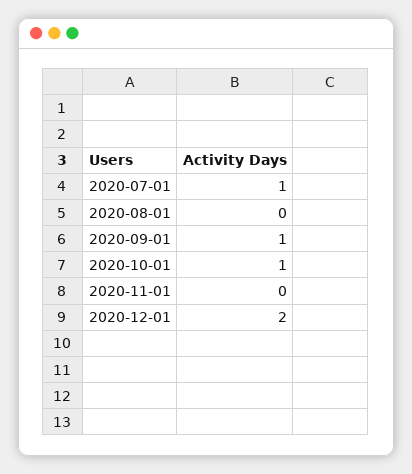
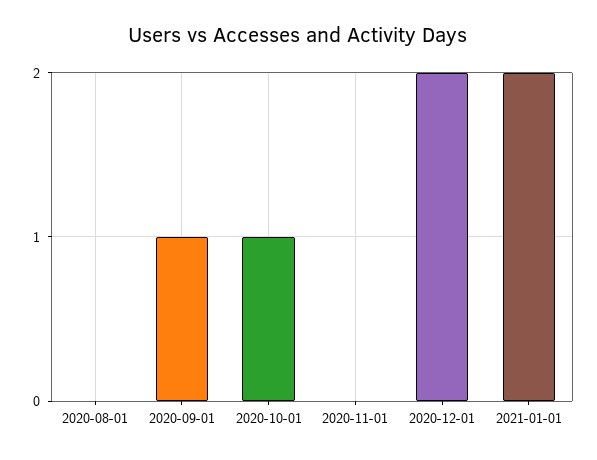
2020-07-01: 1 -> none
2021-01-01: none -> 2

